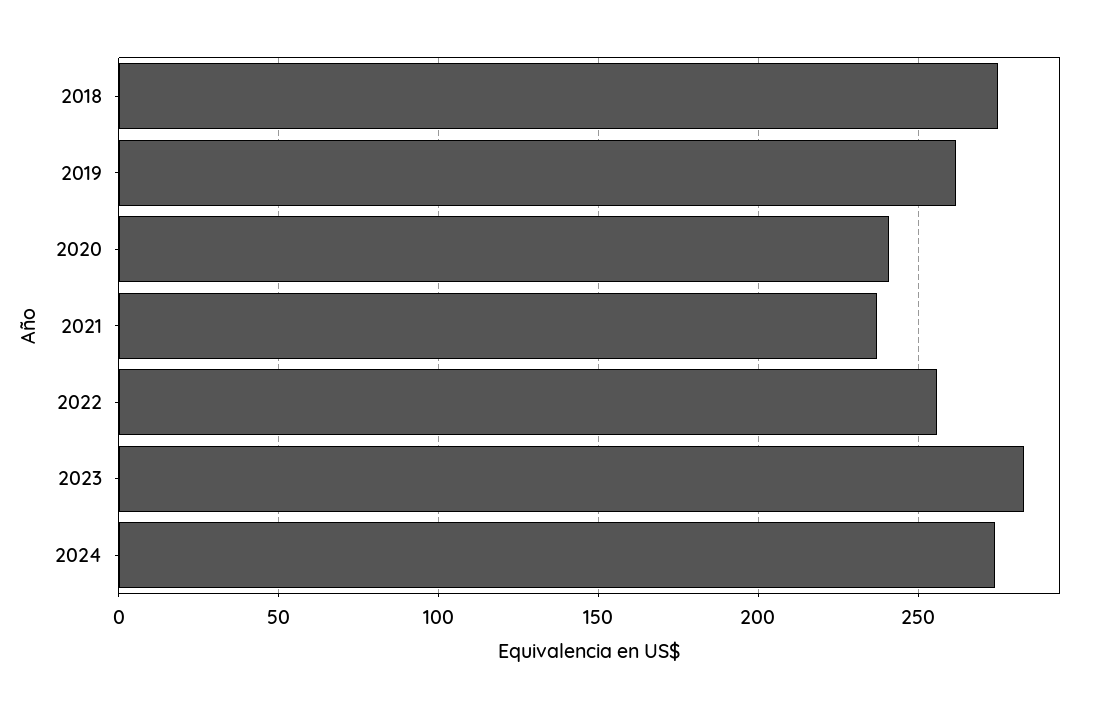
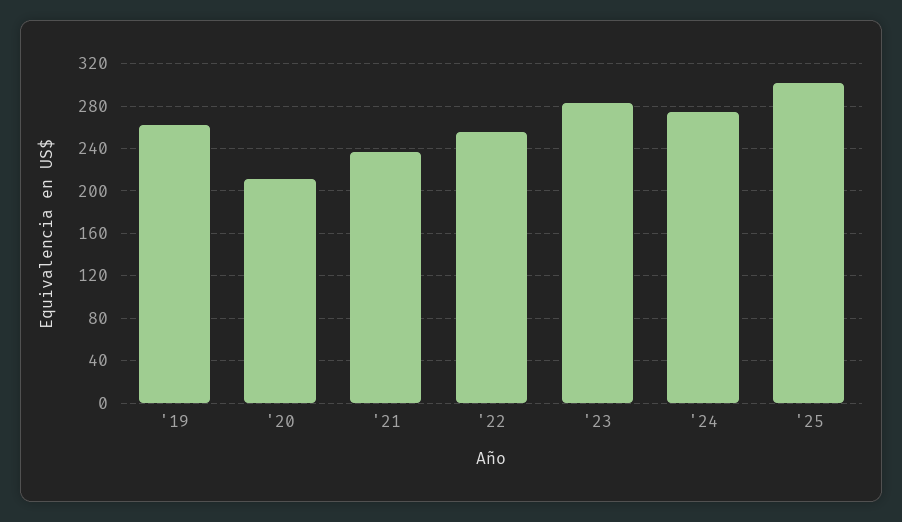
2018: 275 -> none
2020: 240 -> 210
'25: none -> 300

